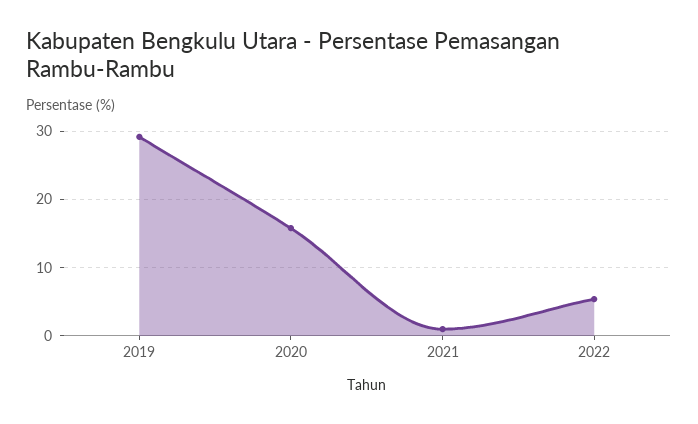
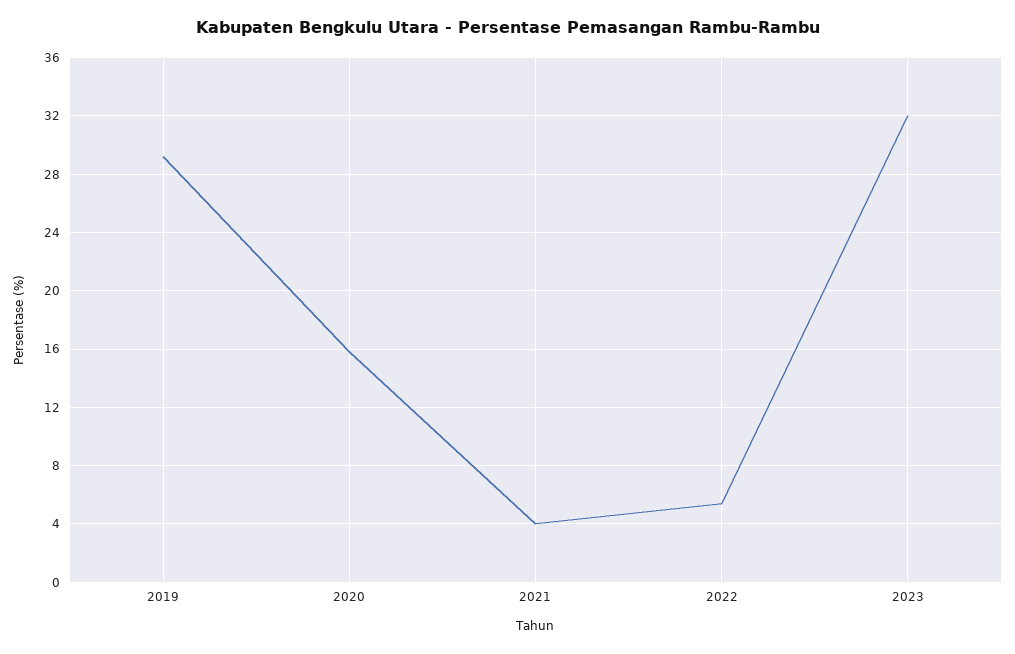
2021: 1 -> 4
2023: none -> 32

